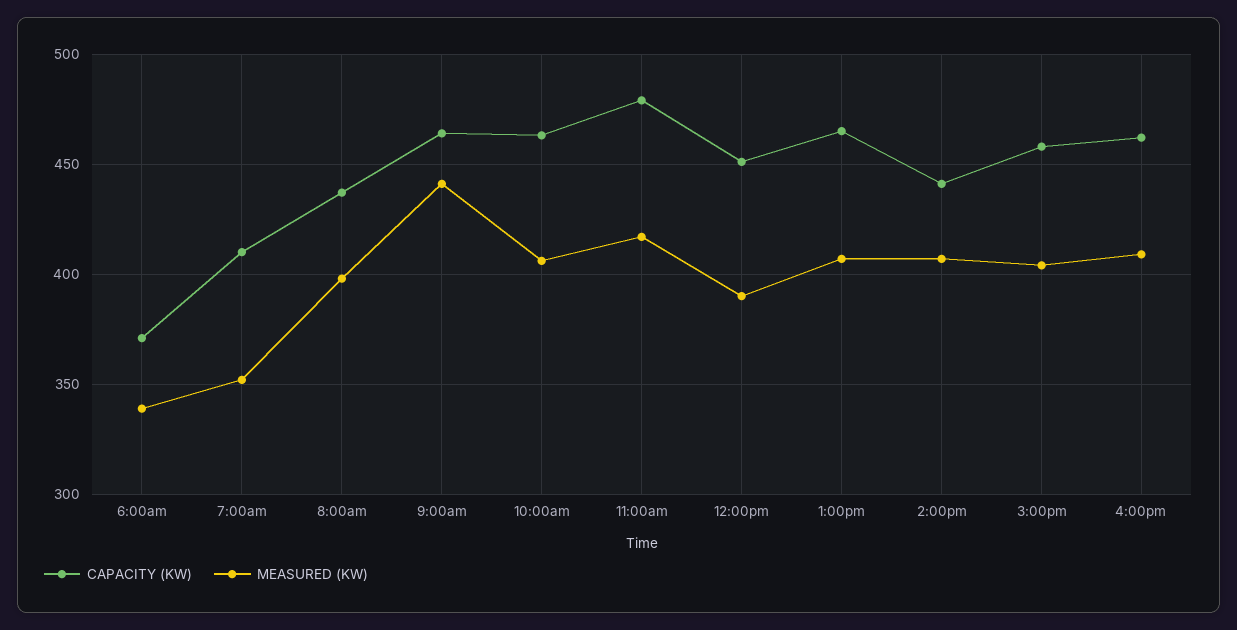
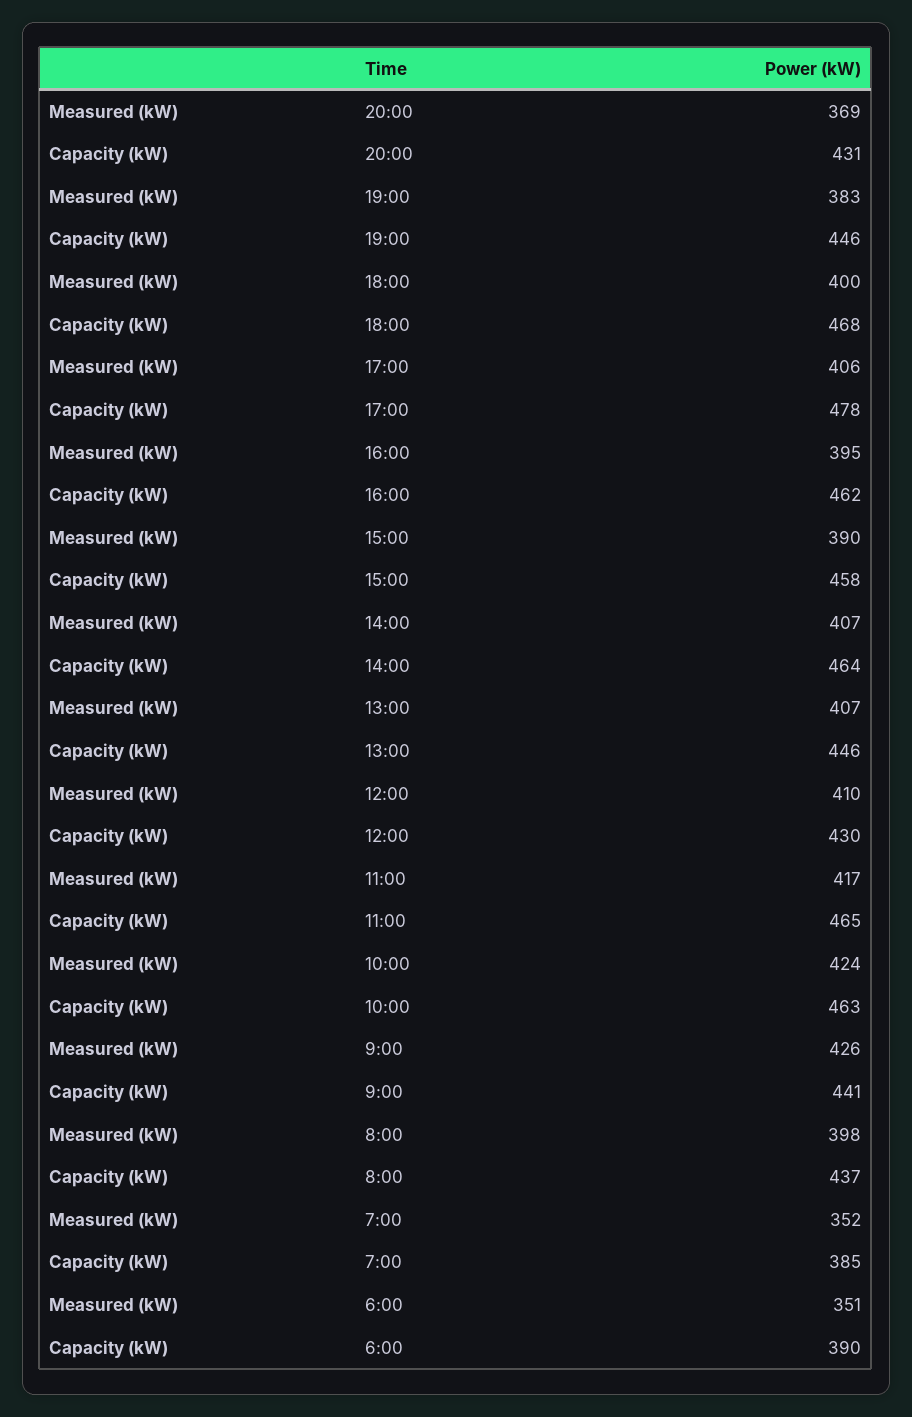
CAPACITY (KW), 6:00am: 370 -> 390
MEASURED (KW), 6:00am: 340 -> 351
CAPACITY (KW), 7:00am: 410 -> 385
CAPACITY (KW), 9:00am: 465 -> 441
MEASURED (KW), 9:00am: 440 -> 426
MEASURED (KW), 10:00am: 405 -> 424
CAPACITY (KW), 11:00am: 480 -> 465
CAPACITY (KW), 12:00pm: 450 -> 430
MEASURED (KW), 12:00pm: 390 -> 410
CAPACITY (KW), 1:00pm: 465 -> 446
CAPACITY (KW), 2:00pm: 440 -> 464
MEASURED (KW), 3:00pm: 405 -> 390
MEASURED (KW), 4:00pm: 410 -> 395
MEASURED (KW), 20:00: none -> 369
CAPACITY (KW), 20:00: none -> 431
MEASURED (KW), 19:00: none -> 383
CAPACITY (KW), 19:00: none -> 446
MEASURED (KW), 18:00: none -> 400
CAPACITY (KW), 18:00: none -> 468
MEASURED (KW), 17:00: none -> 406
CAPACITY (KW), 17:00: none -> 478

